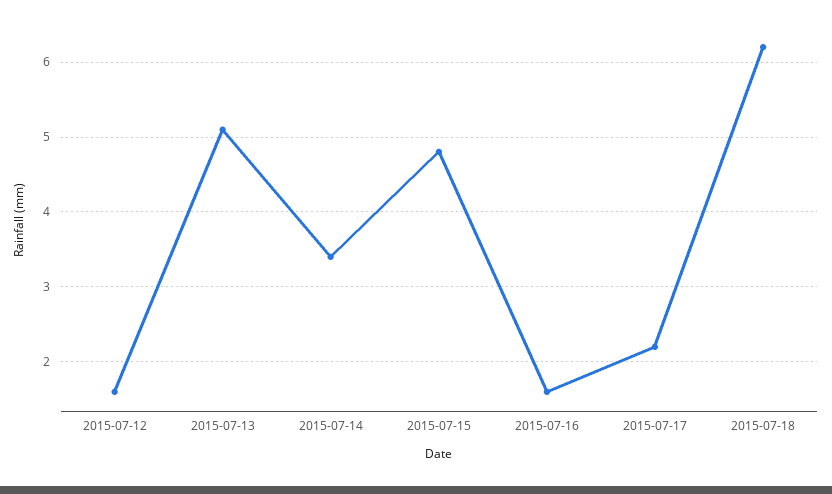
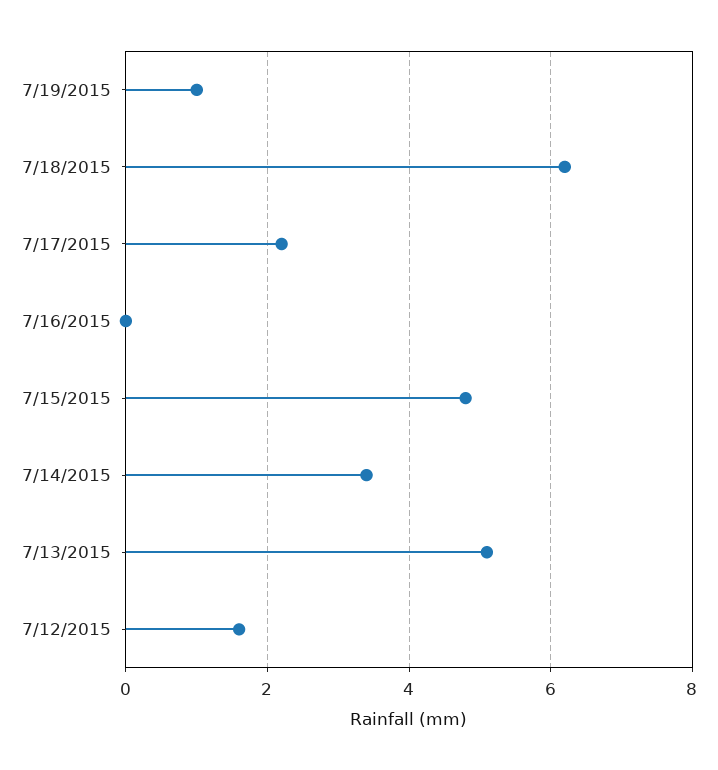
2015-07-16: 1.6 -> 0
7/19/2015: none -> 1

